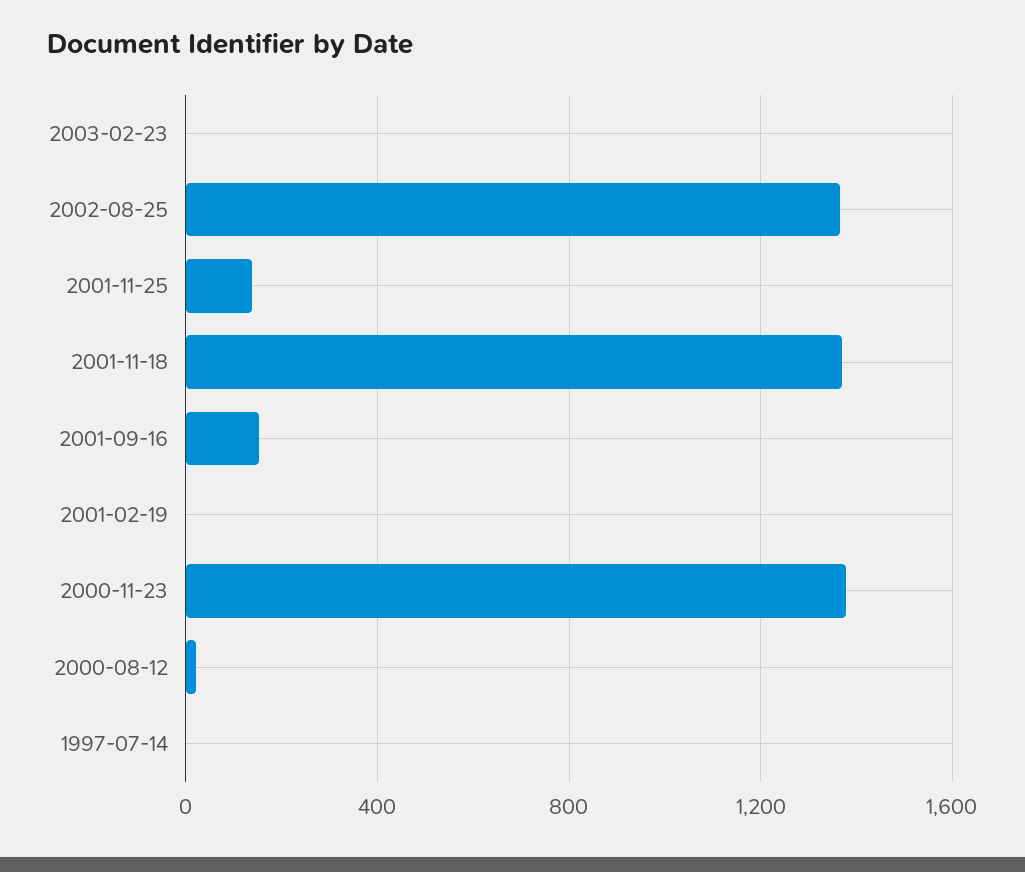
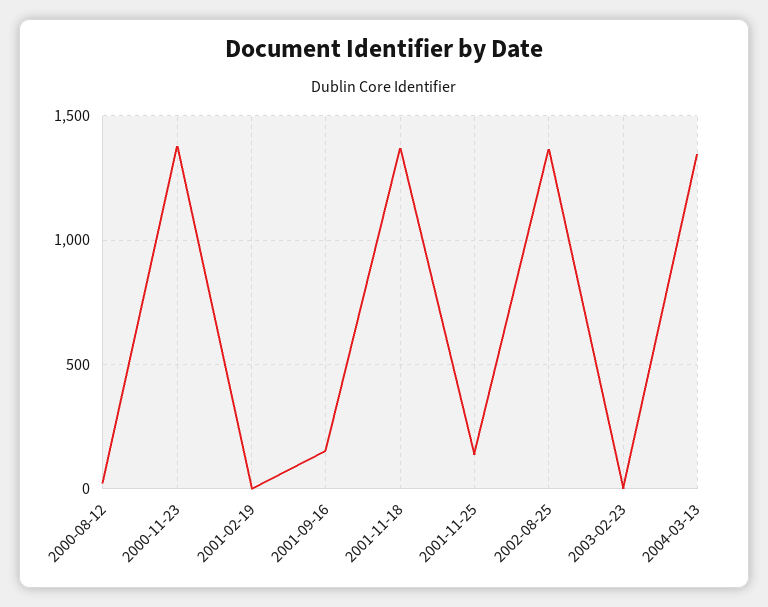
1997-07-14: 0 -> none
2004-03-13: none -> 1350

